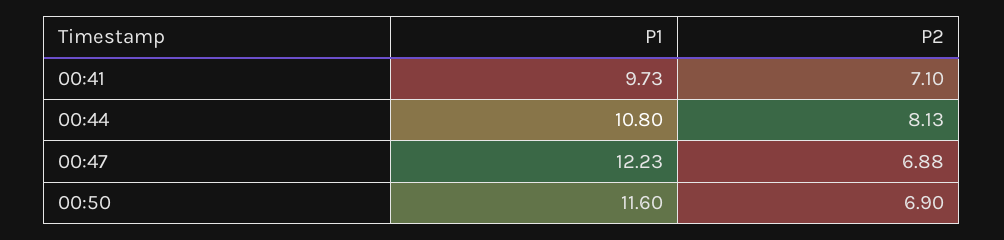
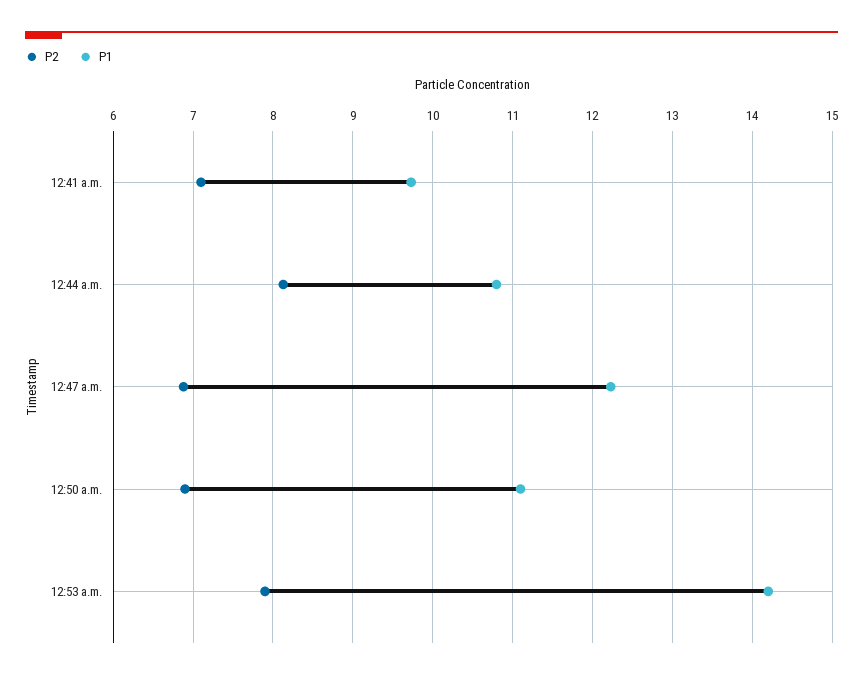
P1, 00:50: 11.6 -> 11.1
P2, 12:53 a.m.: none -> 7.9
P1, 12:53 a.m.: none -> 14.2

